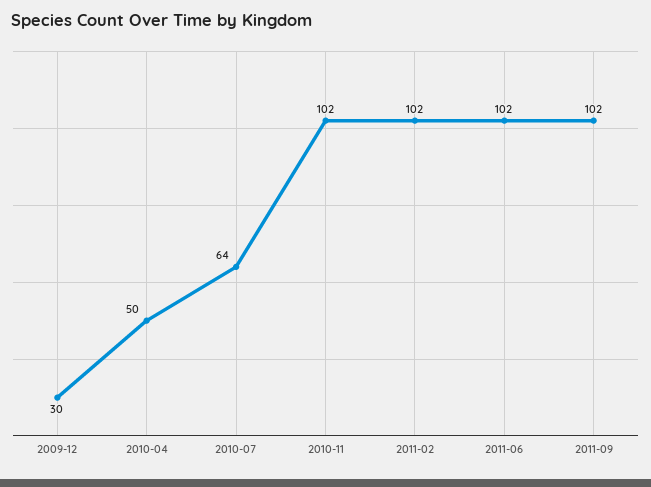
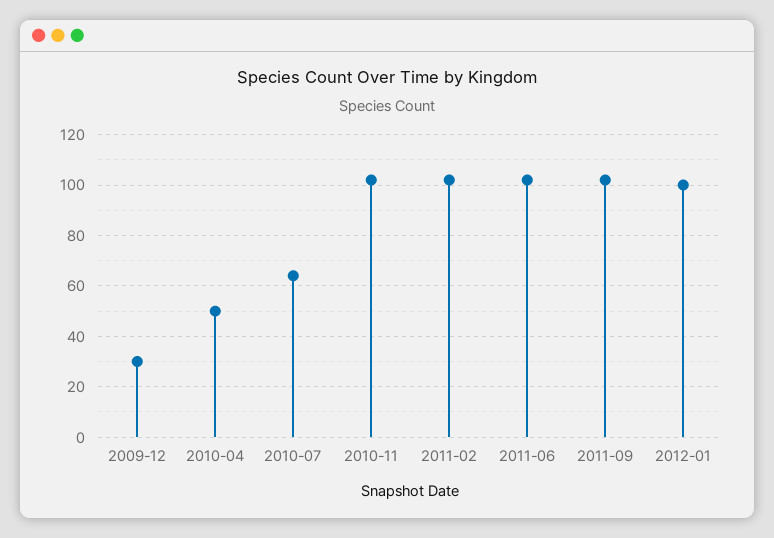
2012-01: none -> 100

